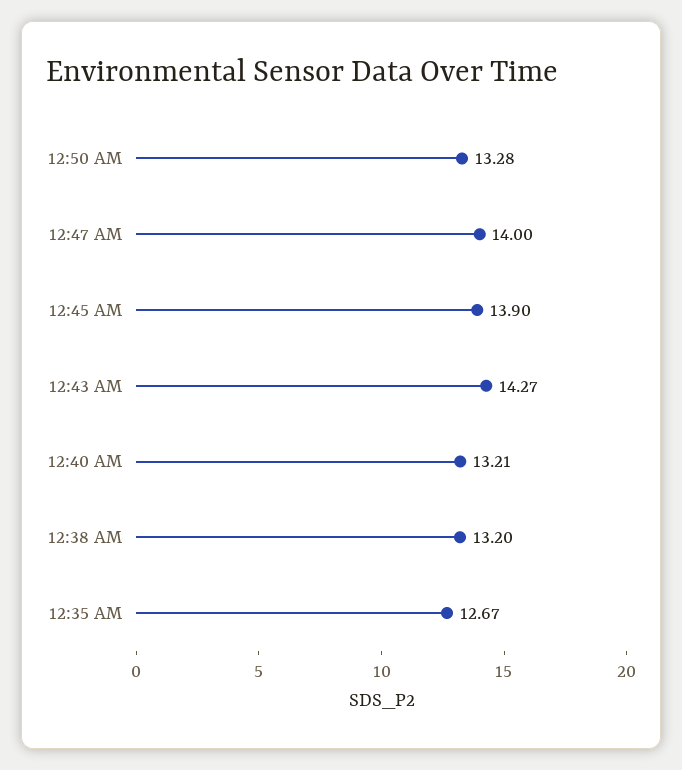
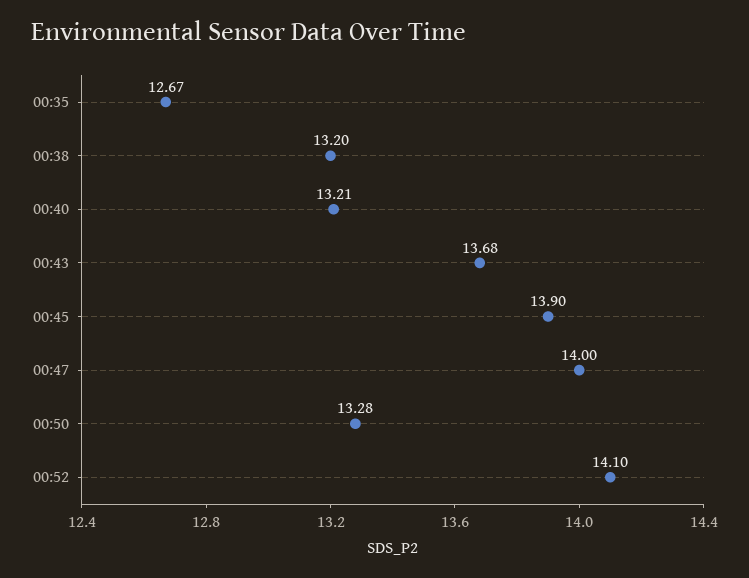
12:43 AM: 14.27 -> 13.68
00:52: none -> 14.1

